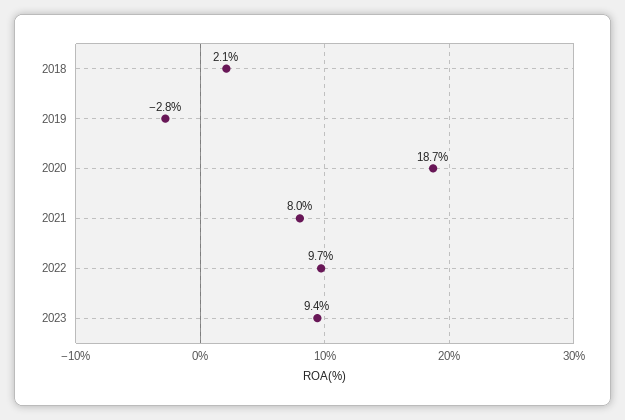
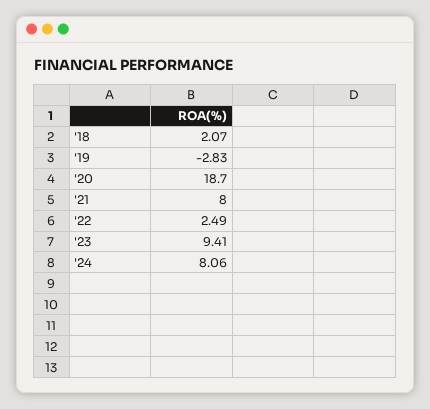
2022: 9.7 -> 2.49
'24: none -> 8.06

